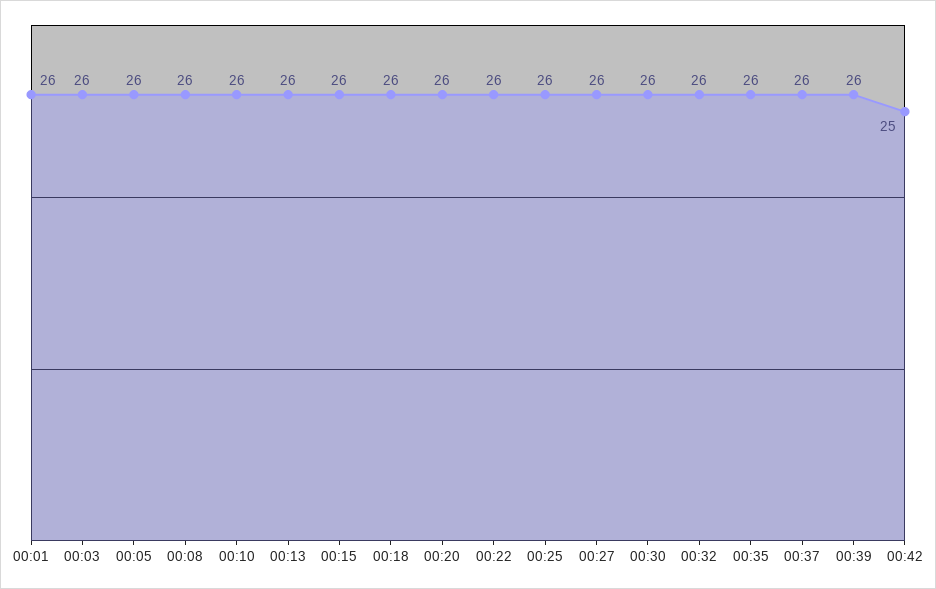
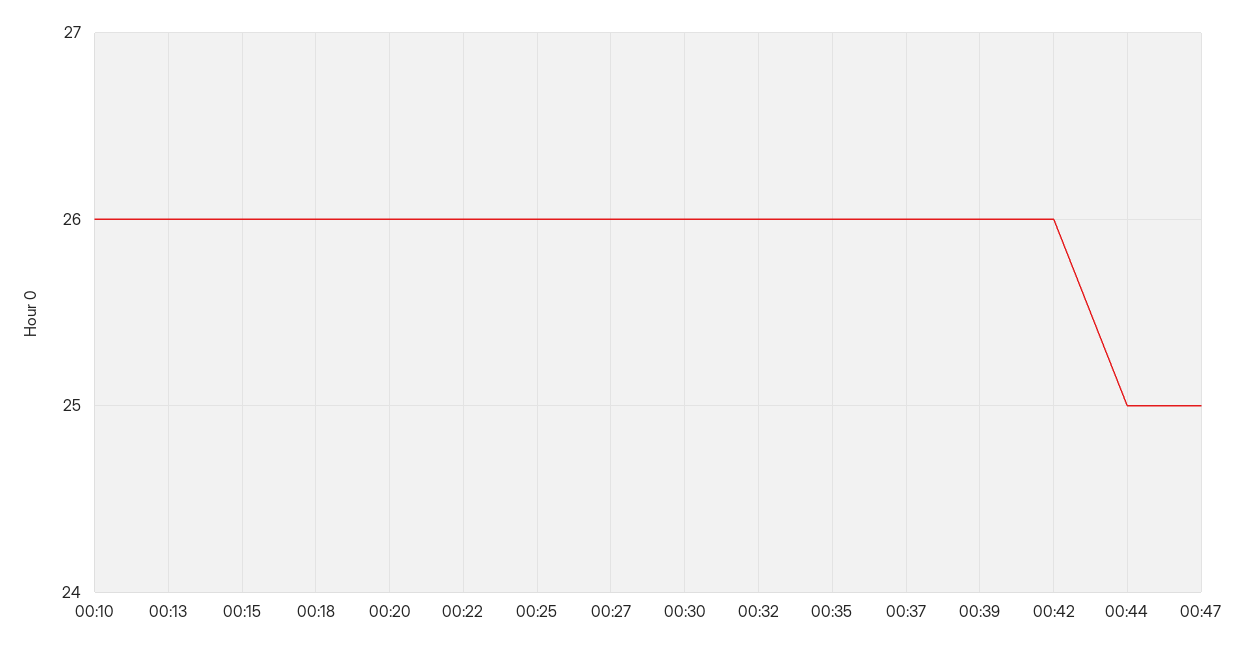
00:01: 26 -> none
00:03: 26 -> none
00:05: 26 -> none
00:08: 26 -> none
00:42: 25 -> 26
00:44: none -> 25
00:47: none -> 25

